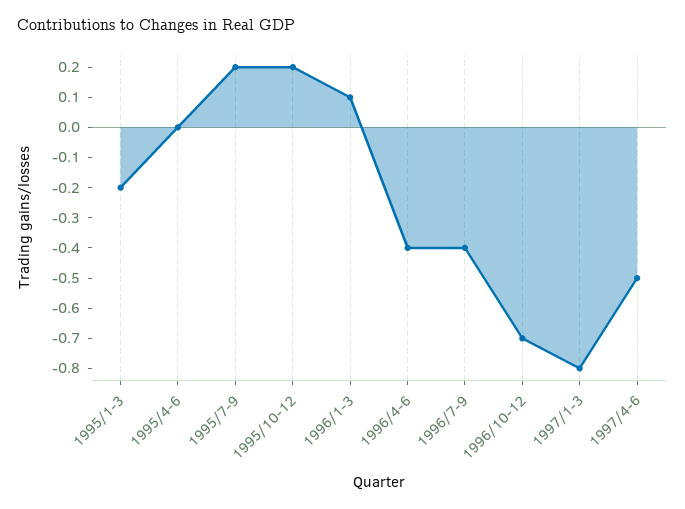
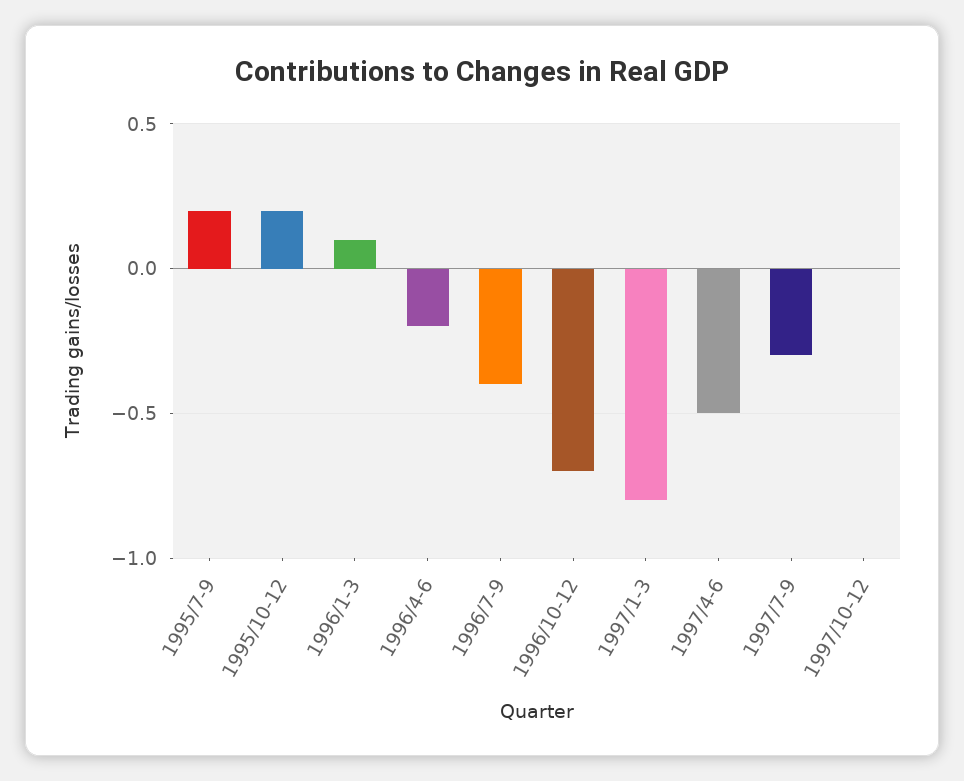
1995/1-3: -0.2 -> none
1995/4-6: 0 -> none
1996/4-6: -0.4 -> -0.2
1997/7-9: none -> -0.3
1997/10-12: none -> 0

